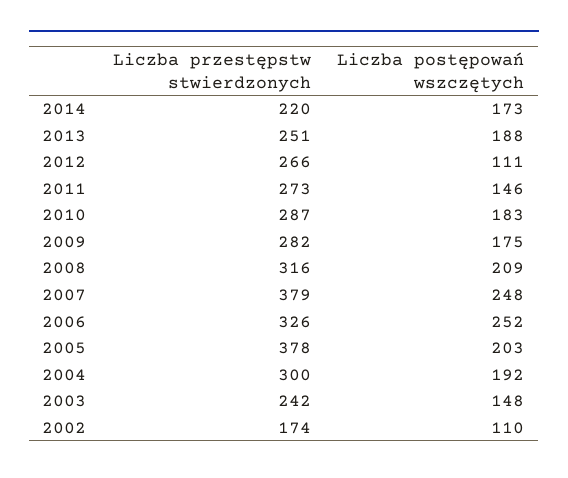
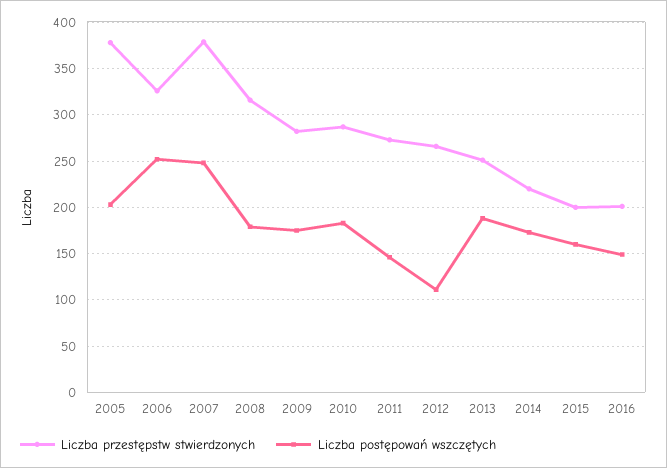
Liczba postępowań wszczętych, 2008: 209 -> 180
Liczba przestępstw stwierdzonych, 2004: 300 -> none
Liczba postępowań wszczętych, 2004: 192 -> none
Liczba przestępstw stwierdzonych, 2003: 242 -> none
Liczba postępowań wszczętych, 2003: 148 -> none
Liczba przestępstw stwierdzonych, 2002: 174 -> none
Liczba postępowań wszczętych, 2002: 110 -> none
Liczba przestępstw stwierdzonych, 2015: none -> 200
Liczba postępowań wszczętych, 2015: none -> 160
Liczba przestępstw stwierdzonych, 2016: none -> 200
Liczba postępowań wszczętych, 2016: none -> 150

